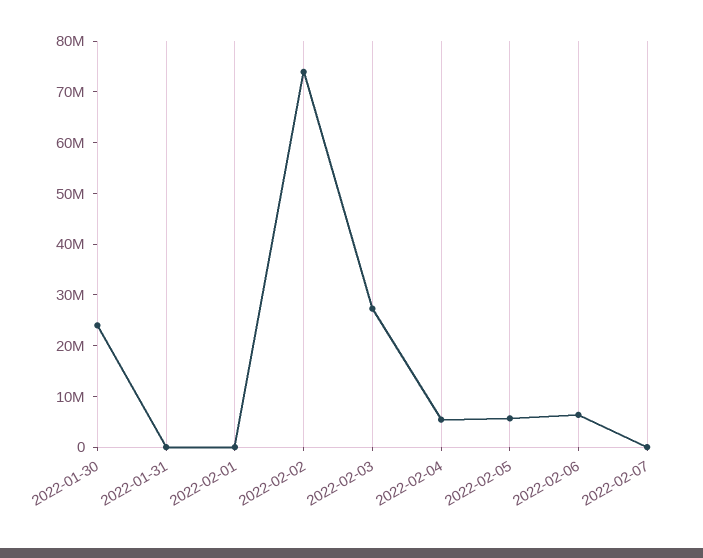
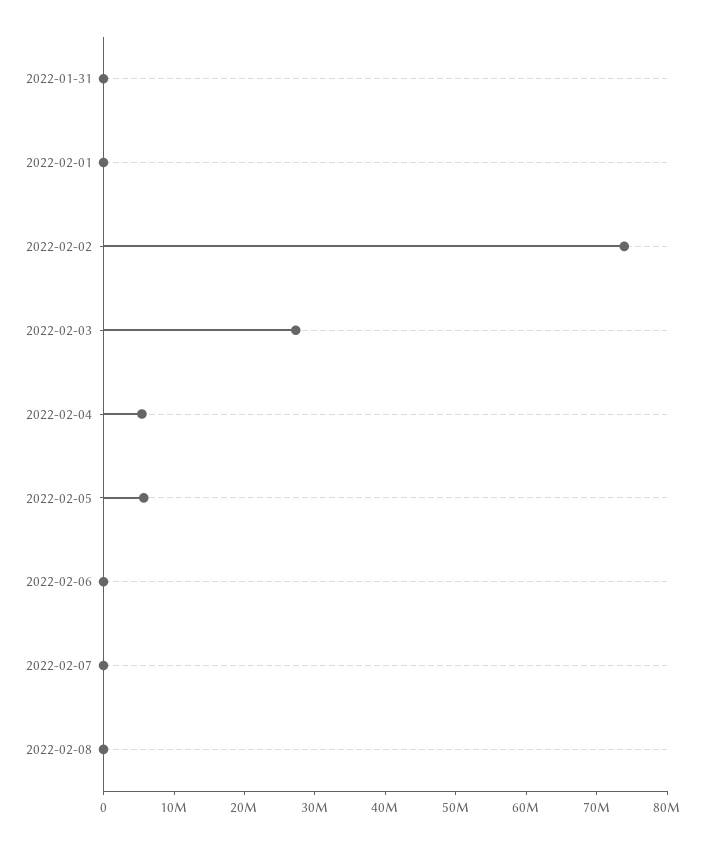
2022-01-30: 24000000 -> none
2022-02-06: 6000000 -> 0
2022-02-08: none -> 0

